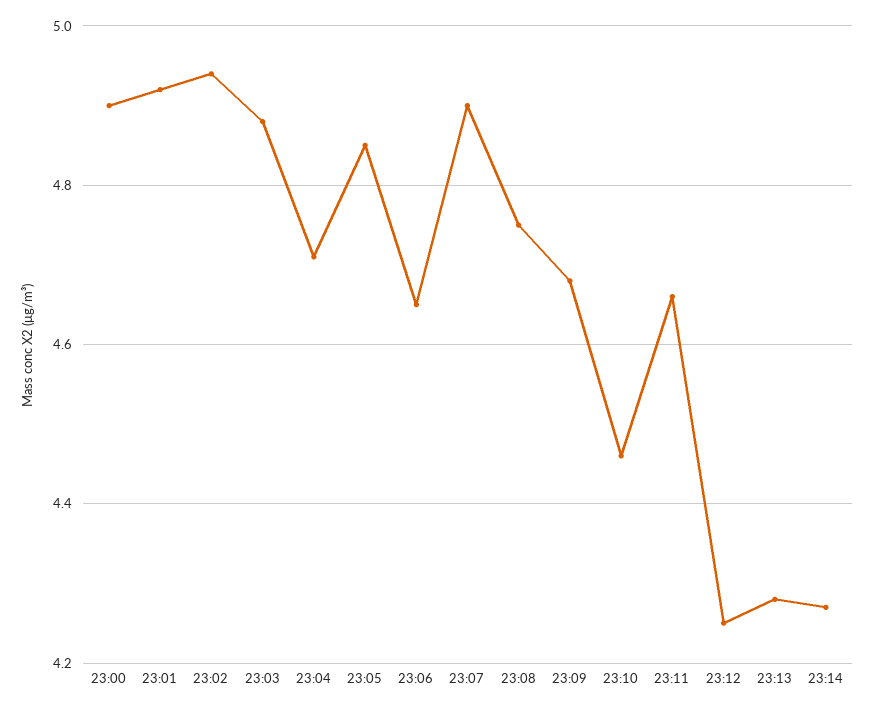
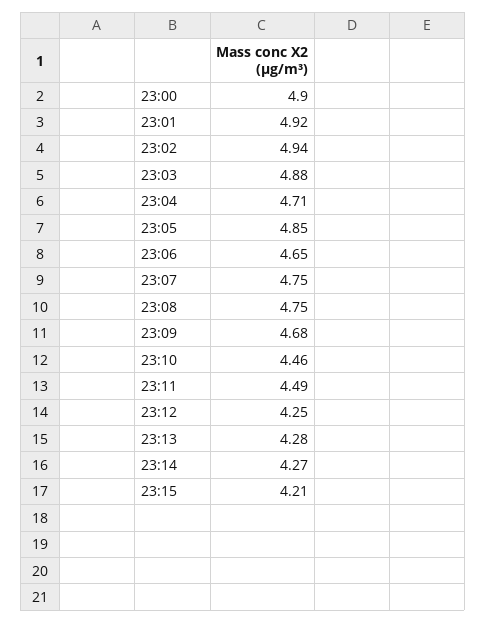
23:07: 4.9 -> 4.75
23:11: 4.65 -> 4.49
23:15: none -> 4.21

